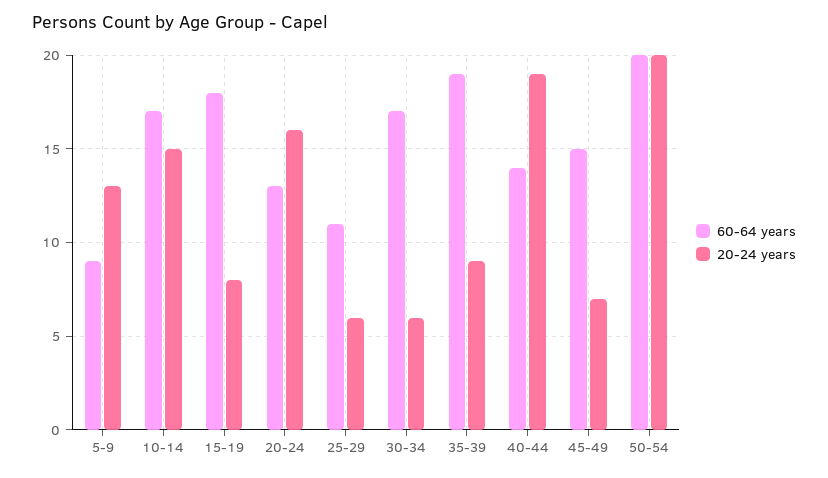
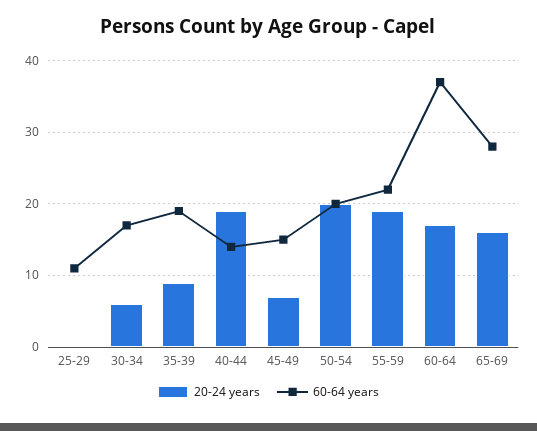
60-64 years, 5-9: 9 -> none
20-24 years, 5-9: 13 -> none
60-64 years, 10-14: 17 -> none
20-24 years, 10-14: 15 -> none
60-64 years, 15-19: 18 -> none
20-24 years, 15-19: 8 -> none
60-64 years, 20-24: 13 -> none
20-24 years, 20-24: 16 -> none
20-24 years, 25-29: 6 -> 0
20-24 years, 55-59: none -> 19
60-64 years, 55-59: none -> 22
20-24 years, 60-64: none -> 17
60-64 years, 60-64: none -> 37
20-24 years, 65-69: none -> 16
60-64 years, 65-69: none -> 28

